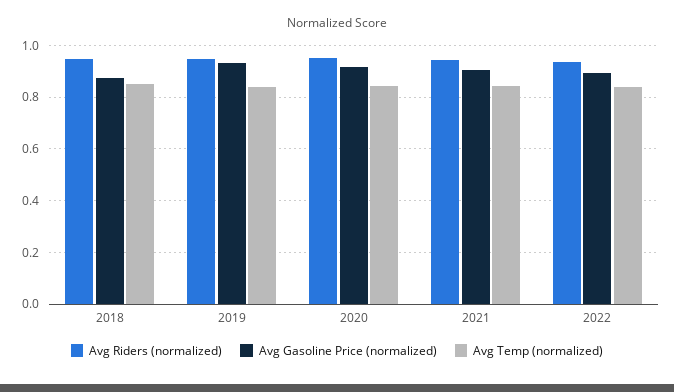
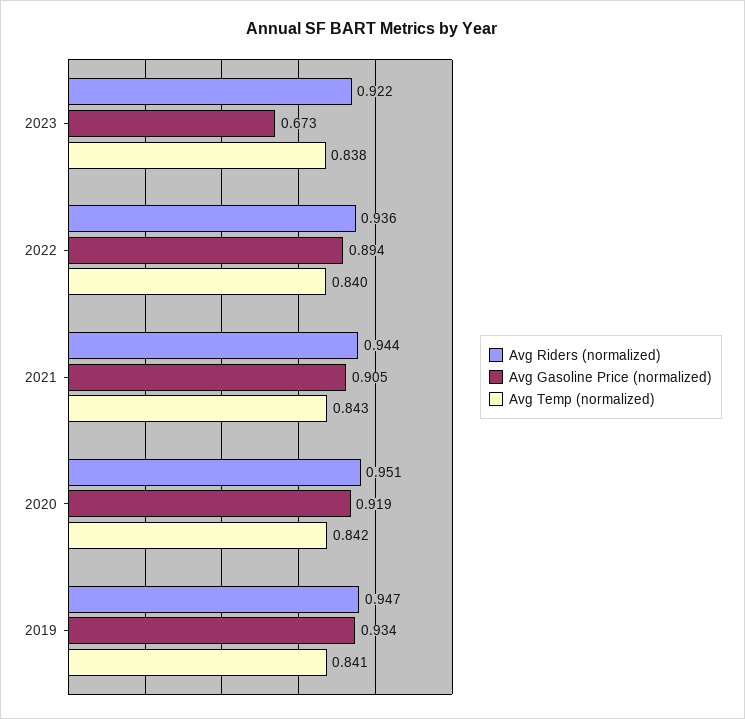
Avg Riders (normalized), 2018: 0.95 -> none
Avg Gasoline Price (normalized), 2018: 0.875 -> none
Avg Temp (normalized), 2018: 0.85 -> none
Avg Riders (normalized), 2023: none -> 0.922
Avg Gasoline Price (normalized), 2023: none -> 0.673
Avg Temp (normalized), 2023: none -> 0.838

